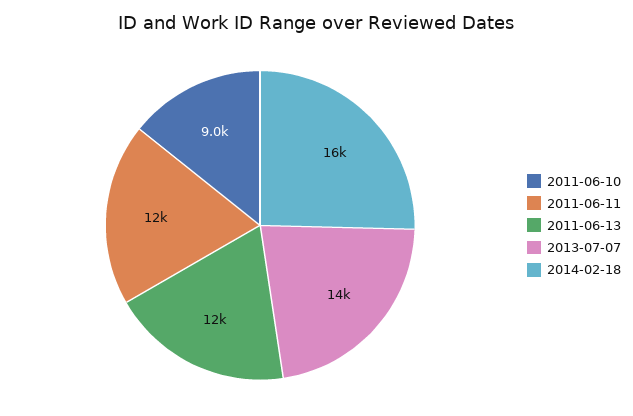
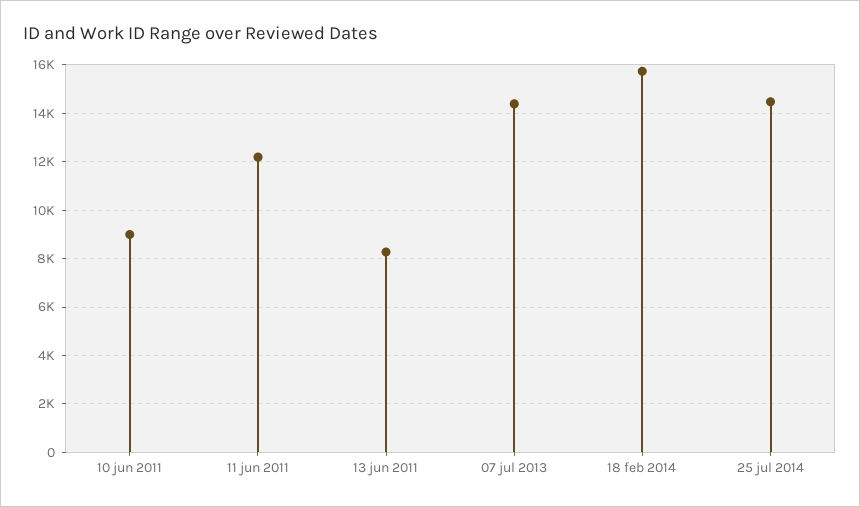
2011-06-13: 12000 -> 8250
25 jul 2014: none -> 14500

